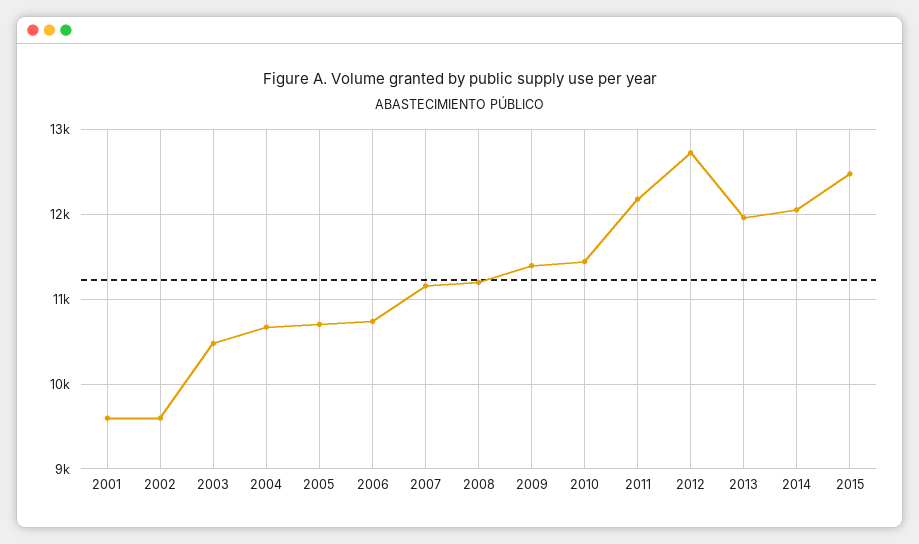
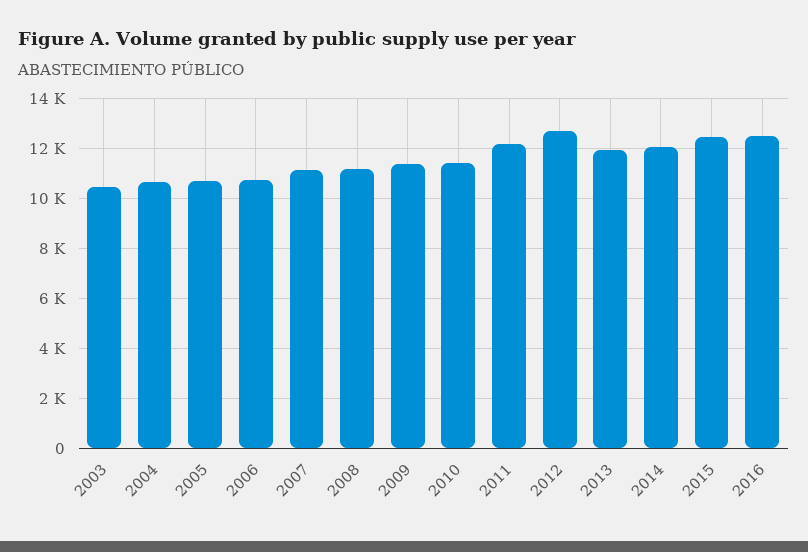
2001: 9600 -> none
2002: 9600 -> none
2016: none -> 12500

